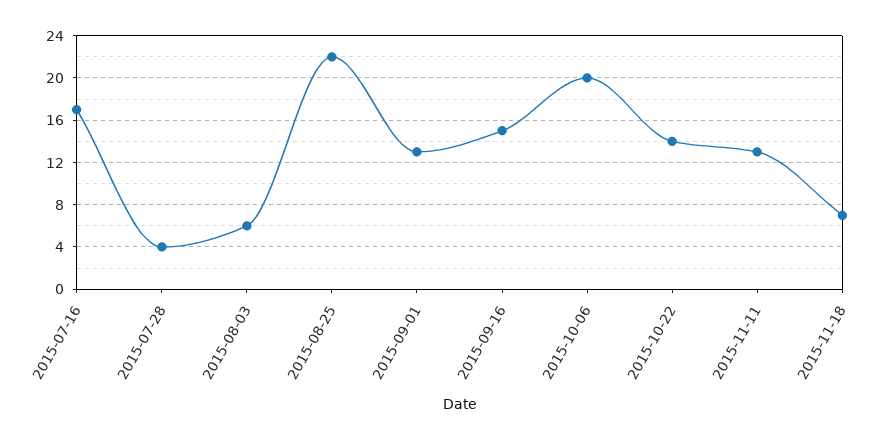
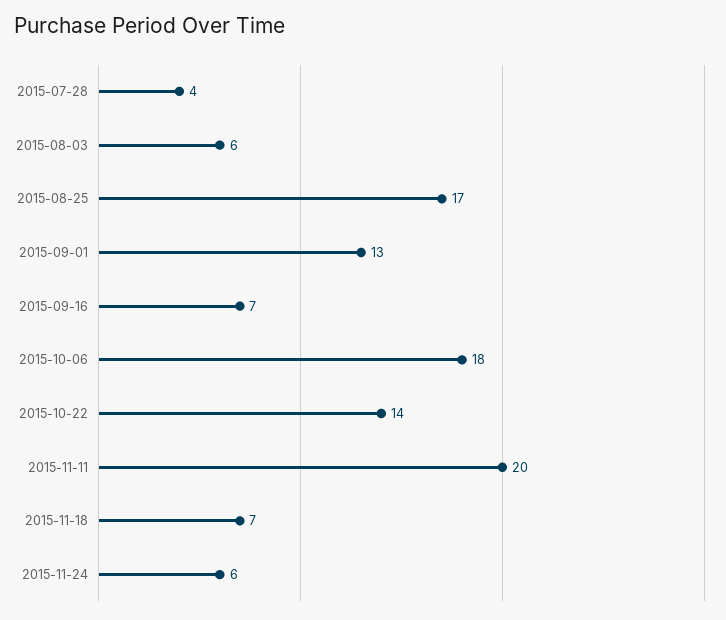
2015-07-16: 17 -> none
2015-08-25: 22 -> 17
2015-09-16: 15 -> 7
2015-10-06: 20 -> 18
2015-11-11: 13 -> 20
2015-11-24: none -> 6

